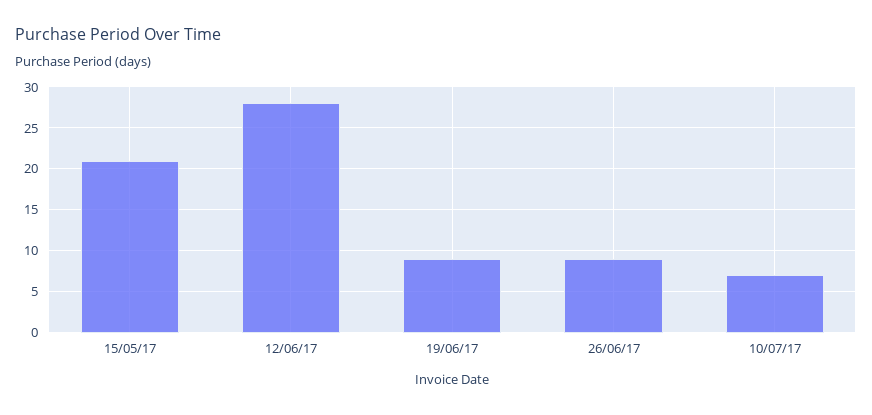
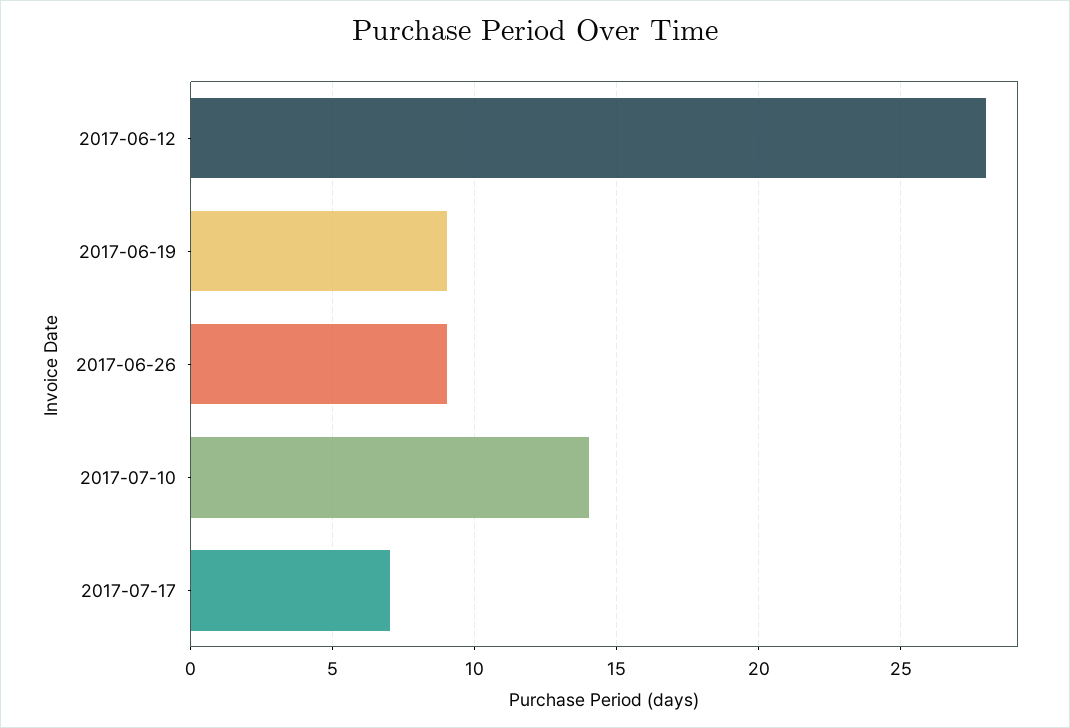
15/05/17: 21 -> none
10/07/17: 7 -> 14
2017-07-17: none -> 7

